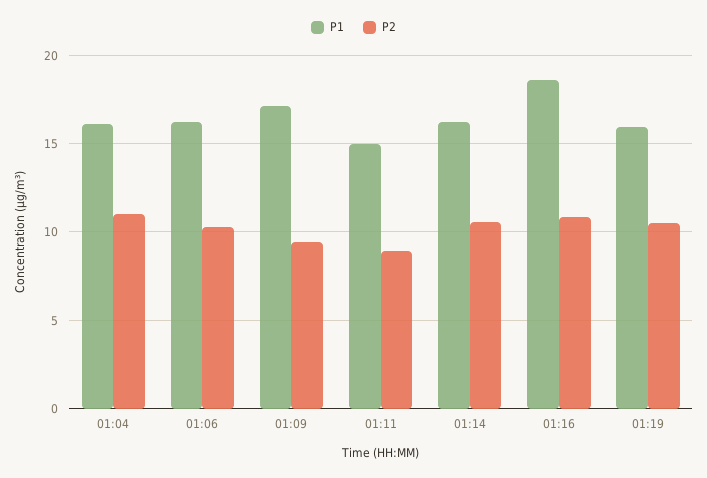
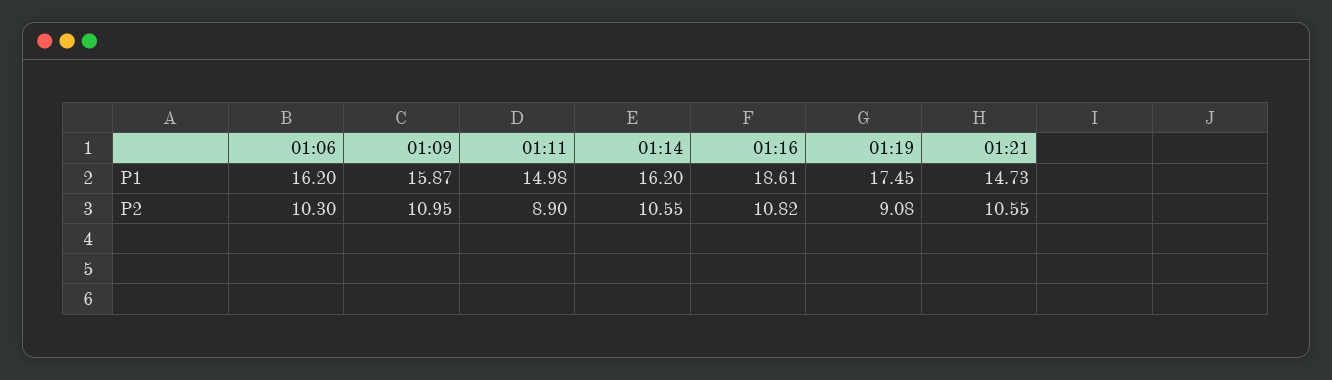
P1, 01:04: 16 -> none
P2, 01:04: 11 -> none
P1, 01:09: 17 -> 15.87
P2, 01:09: 9.5 -> 10.95
P1, 01:19: 16 -> 17.45
P2, 01:19: 10.5 -> 9.08
P1, 01:21: none -> 14.73
P2, 01:21: none -> 10.55

